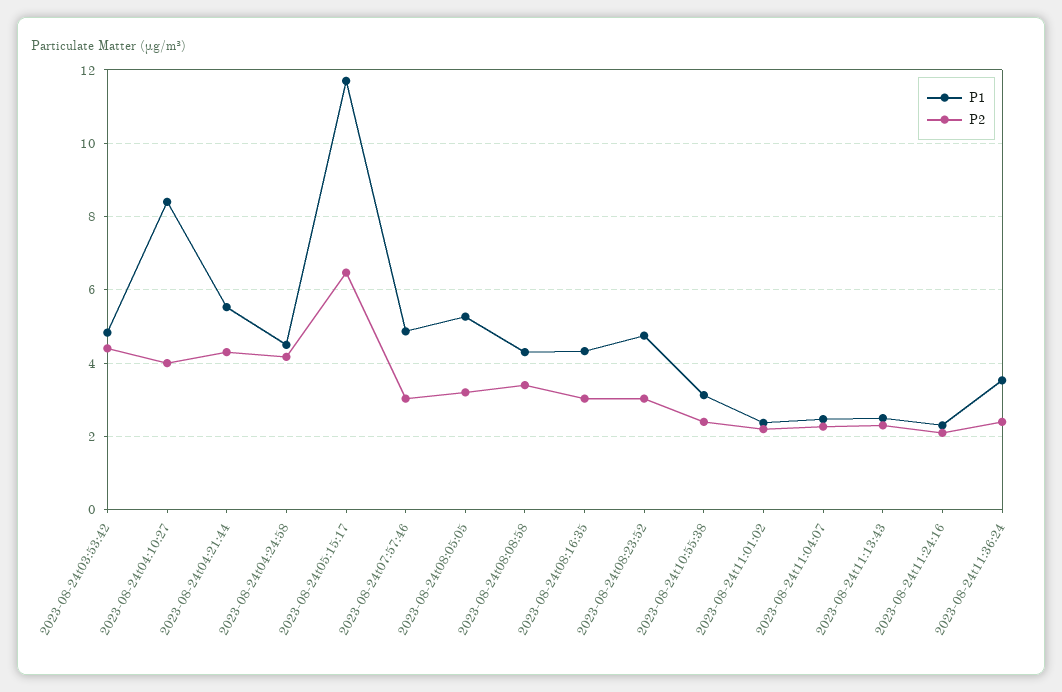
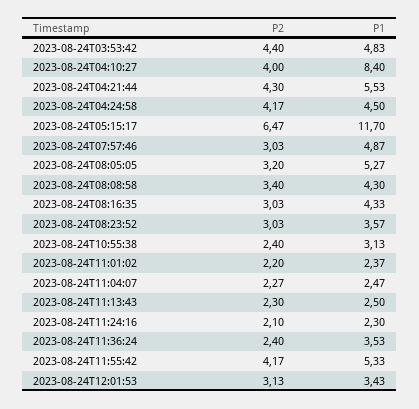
P1, 2023-08-24t08:23:52: 4.8 -> 3.57
P2, 2023-08-24T11:55:42: none -> 4.17
P1, 2023-08-24T11:55:42: none -> 5.33
P2, 2023-08-24T12:01:53: none -> 3.13
P1, 2023-08-24T12:01:53: none -> 3.43

